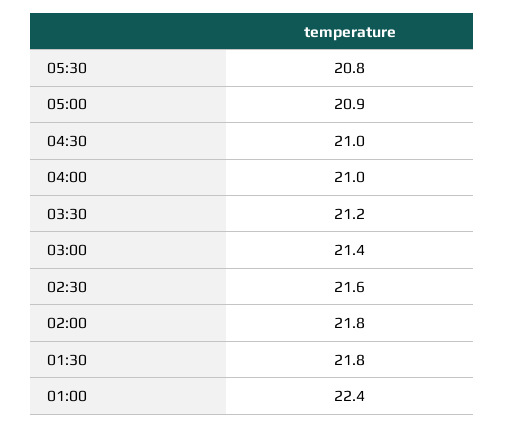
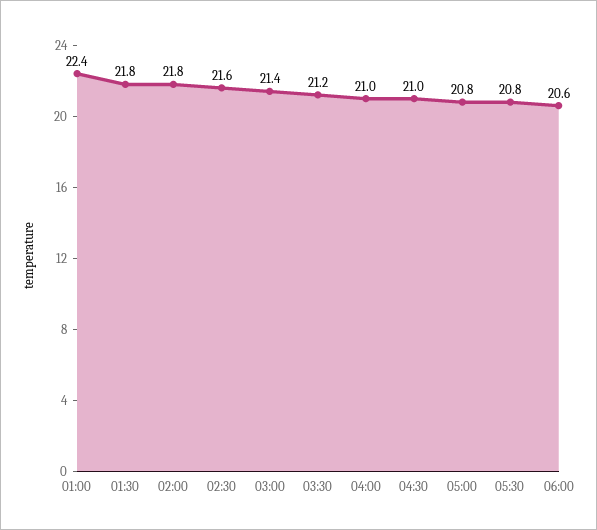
05:00: 20.9 -> 20.8
06:00: none -> 20.6

